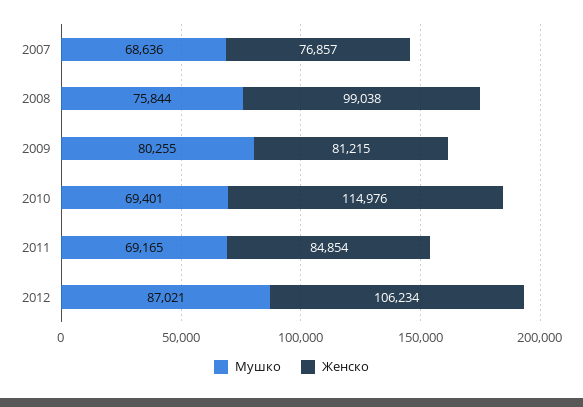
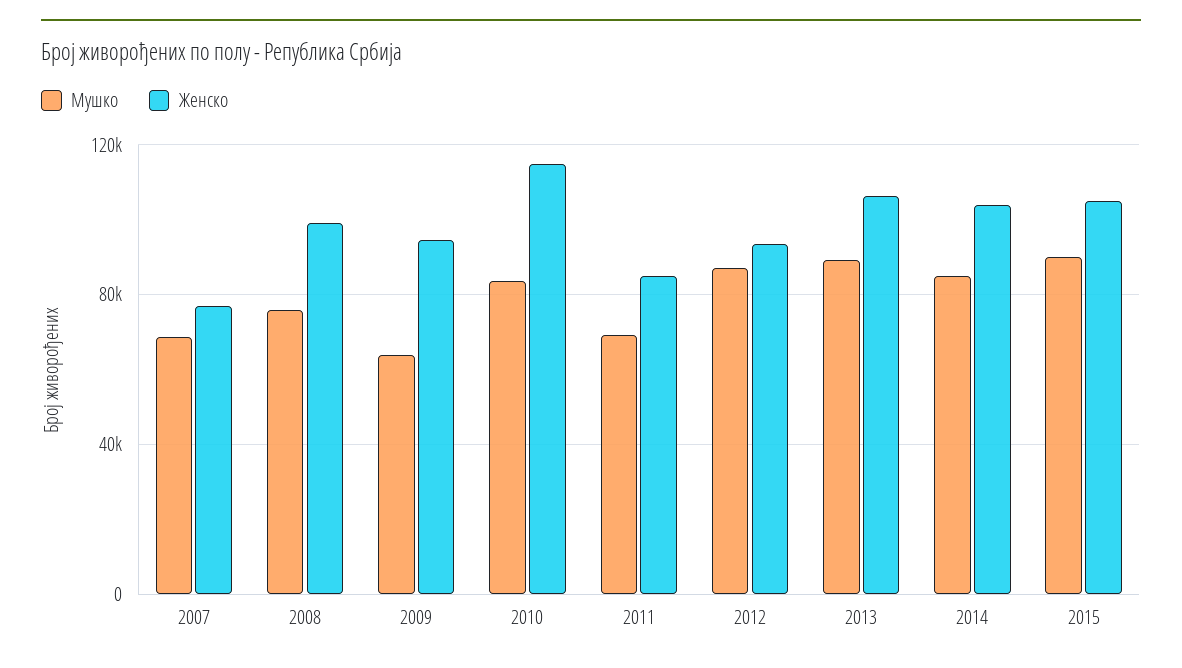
Мушко, 2009: 80255 -> 65000
Женско, 2009: 81215 -> 95000
Мушко, 2010: 69401 -> 85000
Женско, 2012: 106234 -> 95000
Мушко, 2013: none -> 90000
Женско, 2013: none -> 105000
Мушко, 2014: none -> 85000
Женско, 2014: none -> 105000
Мушко, 2015: none -> 90000
Женско, 2015: none -> 105000

